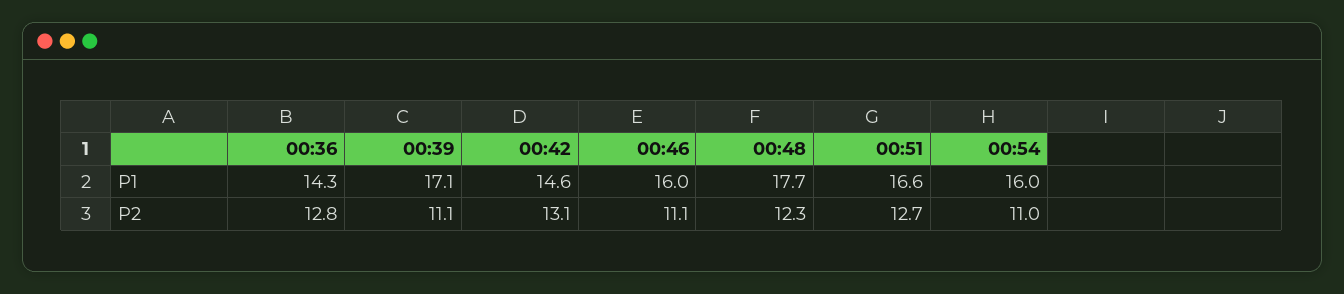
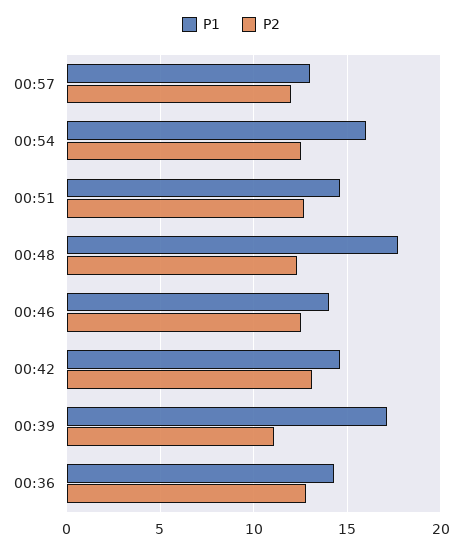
P1, 00:46: 16 -> 14
P1, 00:51: 16.6 -> 14.5
P2, 00:46: 11.1 -> 12.5
P2, 00:54: 11 -> 12.5
P1, 00:57: none -> 13
P2, 00:57: none -> 12

